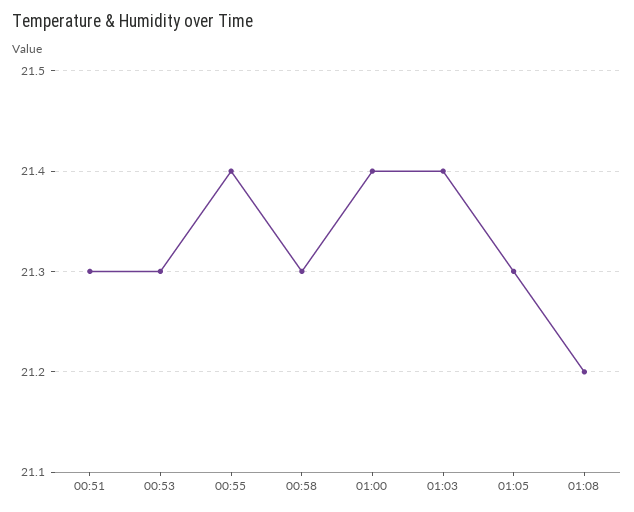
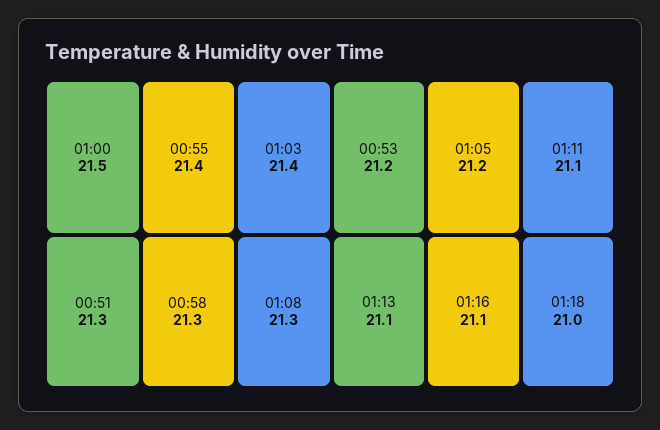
00:53: 21.3 -> 21.2
01:00: 21.4 -> 21.5
01:05: 21.3 -> 21.2
01:08: 21.2 -> 21.3
01:11: none -> 21.1
01:13: none -> 21.1
01:16: none -> 21.1
01:18: none -> 21

